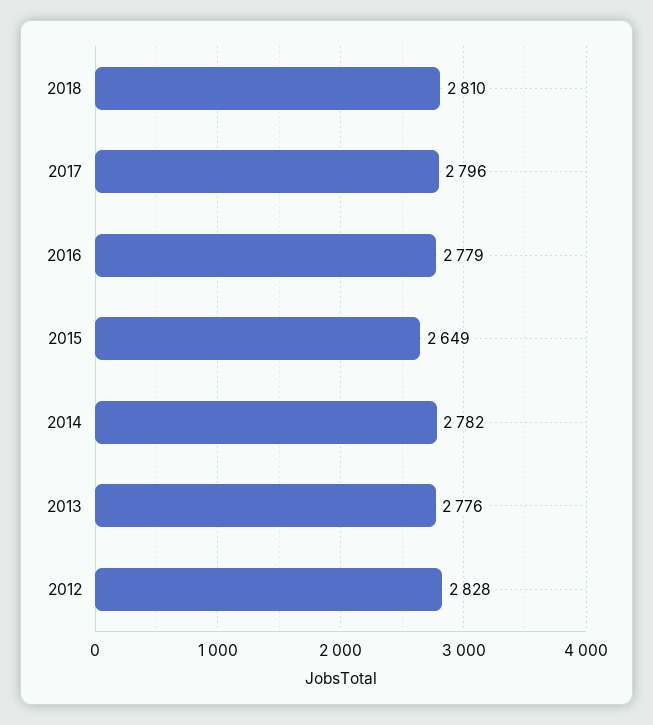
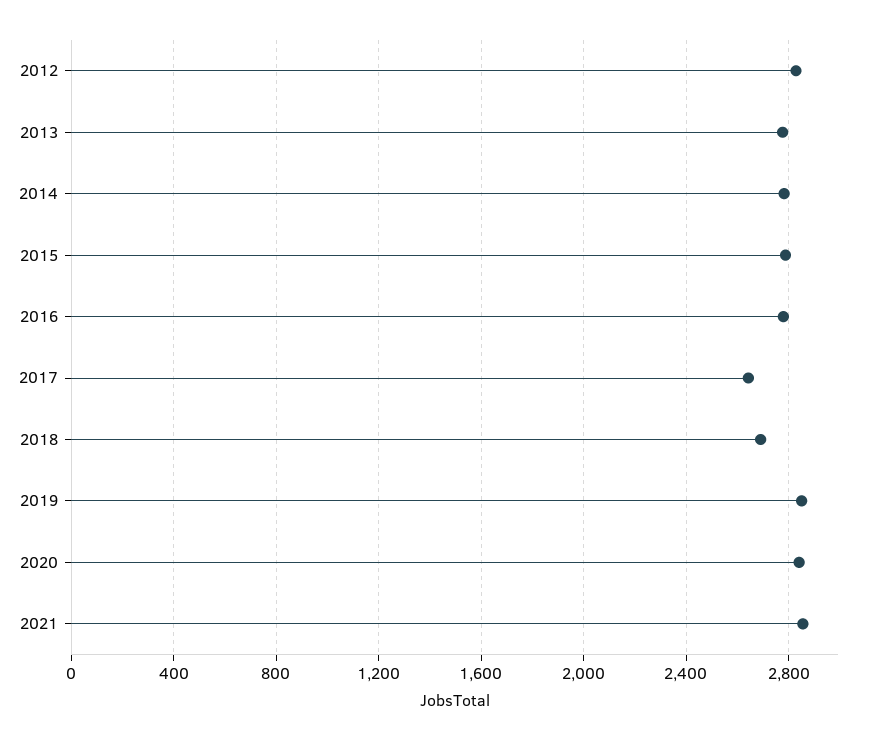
2018: 2810 -> 2700
2017: 2796 -> 2650
2015: 2649 -> 2800
2019: none -> 2850
2020: none -> 2850
2021: none -> 2850

